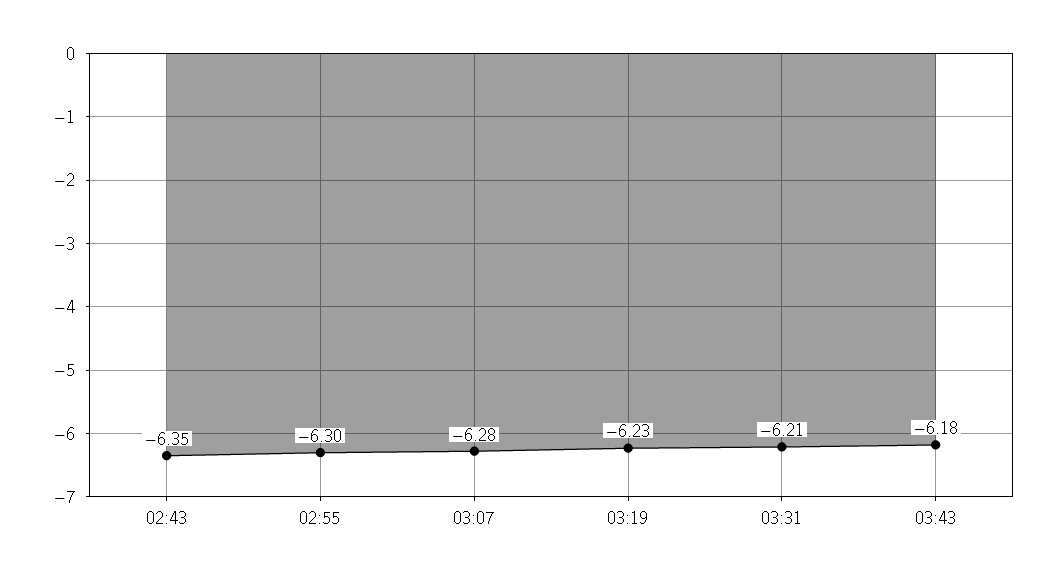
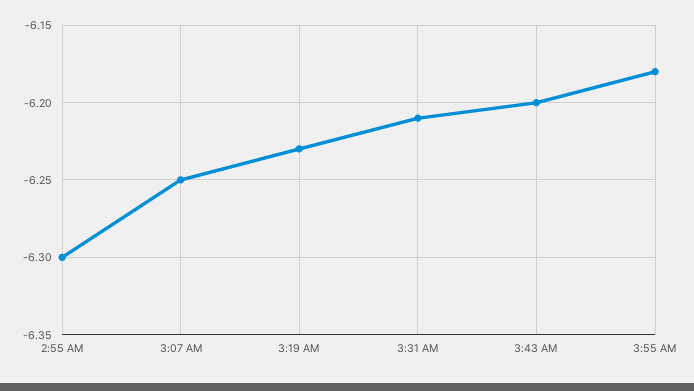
02:43: -6.35 -> none
03:07: -6.28 -> -6.25
03:43: -6.18 -> -6.2
3:55 AM: none -> -6.18

